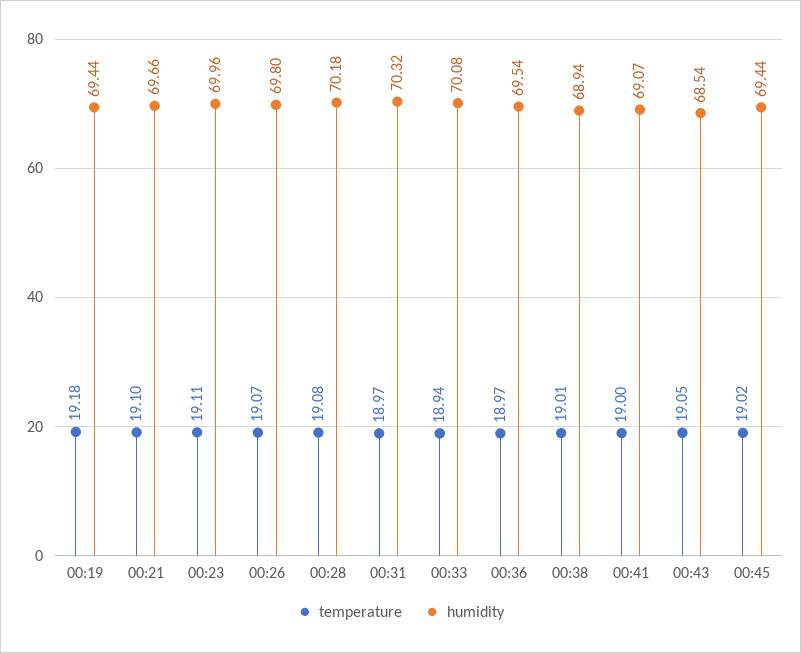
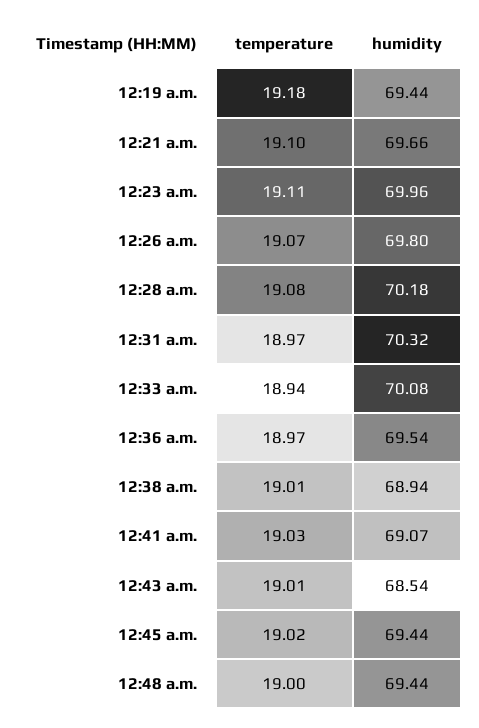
temperature, 00:41: 19 -> 19.03
temperature, 00:43: 19.05 -> 19.01
temperature, 12:48 a.m.: none -> 19
humidity, 12:48 a.m.: none -> 69.44

